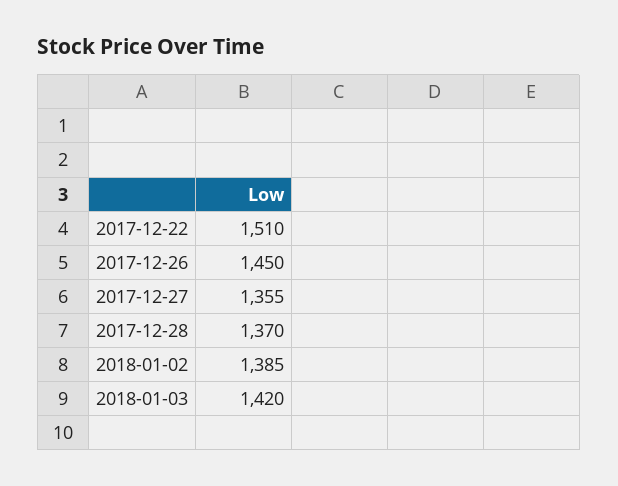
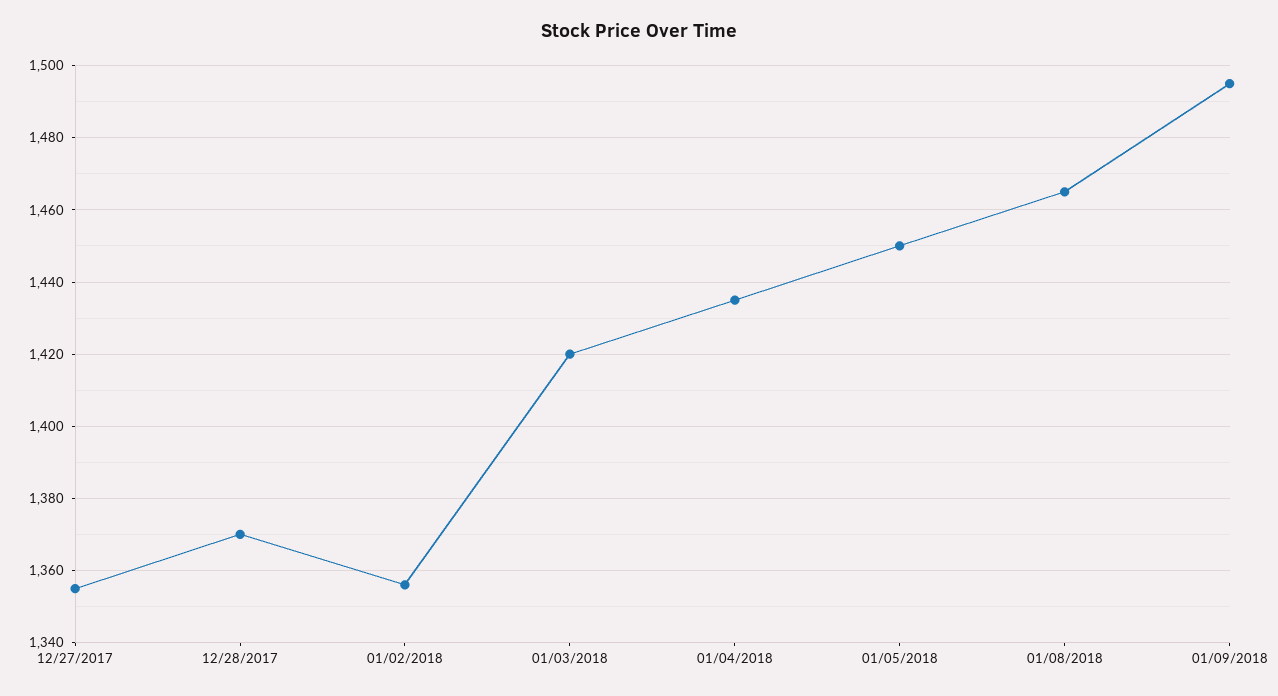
2017-12-22: 1510 -> none
2017-12-26: 1450 -> none
2018-01-02: 1385 -> 1355
01/04/2018: none -> 1435
01/05/2018: none -> 1450
01/08/2018: none -> 1465
01/09/2018: none -> 1495

